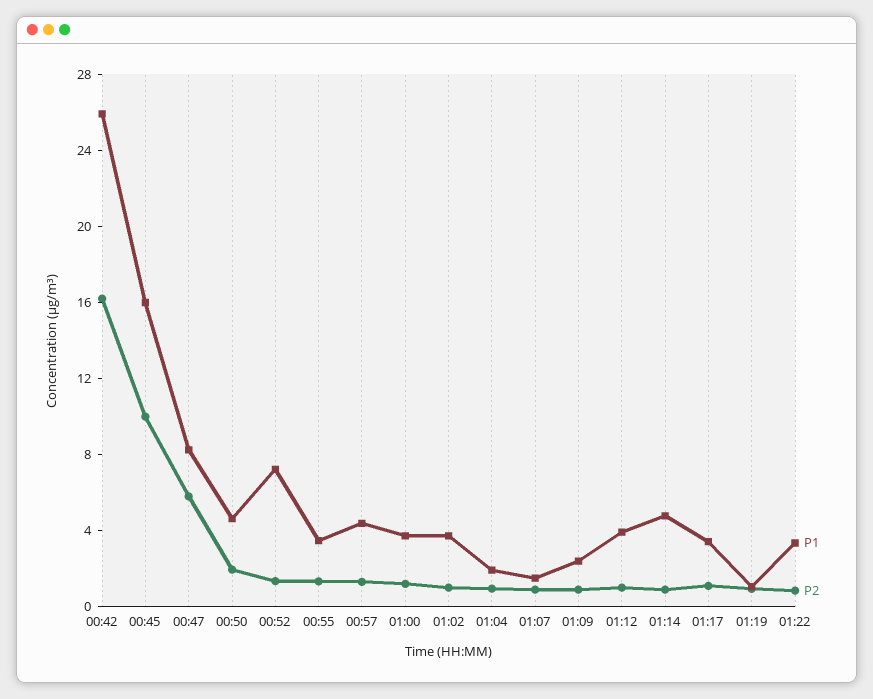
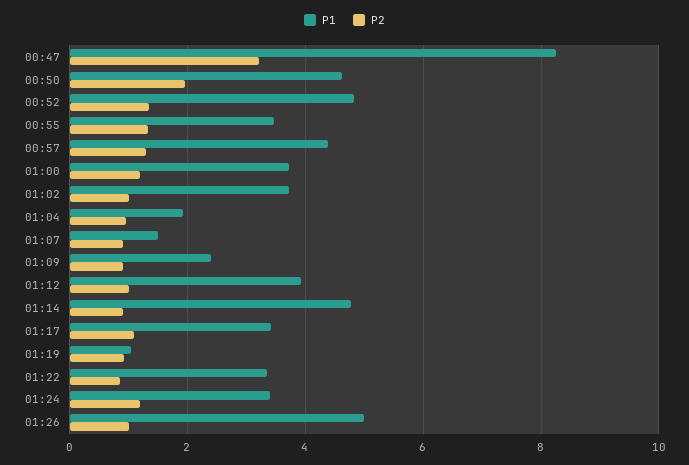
P1, 00:42: 26 -> none
P2, 00:42: 16 -> none
P1, 00:45: 16 -> none
P2, 00:45: 10 -> none
P2, 00:47: 6 -> 3.2
P1, 00:52: 7 -> 4.8
P1, 01:24: none -> 3.4
P2, 01:24: none -> 1.2
P1, 01:26: none -> 5
P2, 01:26: none -> 1

